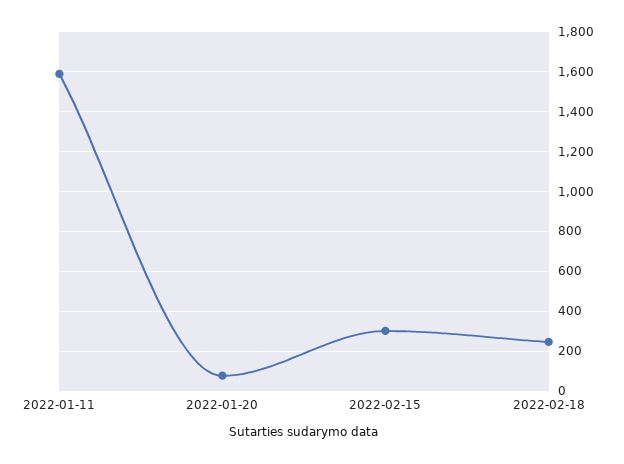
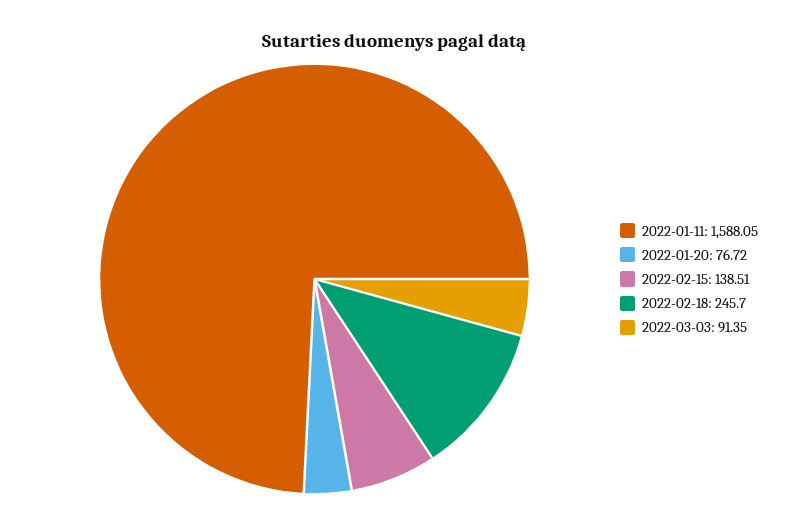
2022-02-15: 300 -> 138.51
2022-03-03: none -> 91.35

